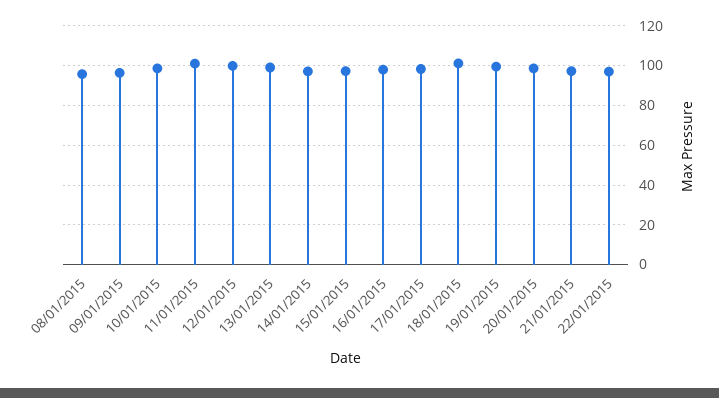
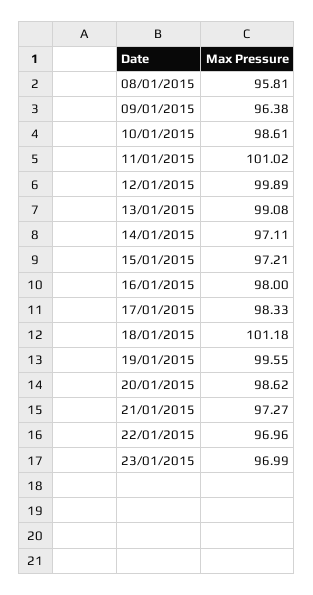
23/01/2015: none -> 96.99

